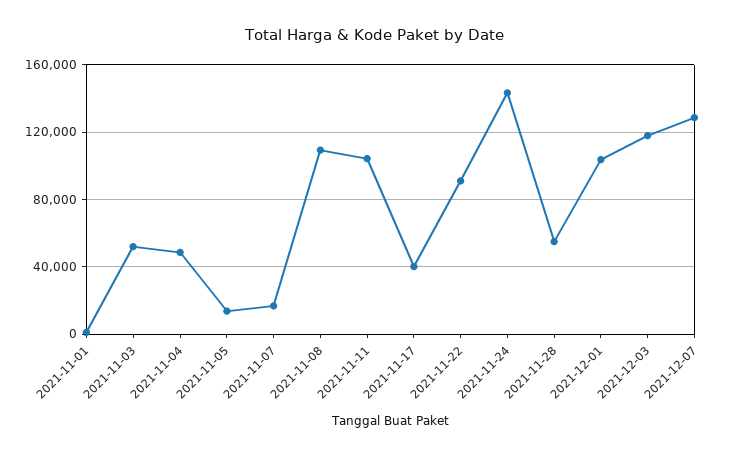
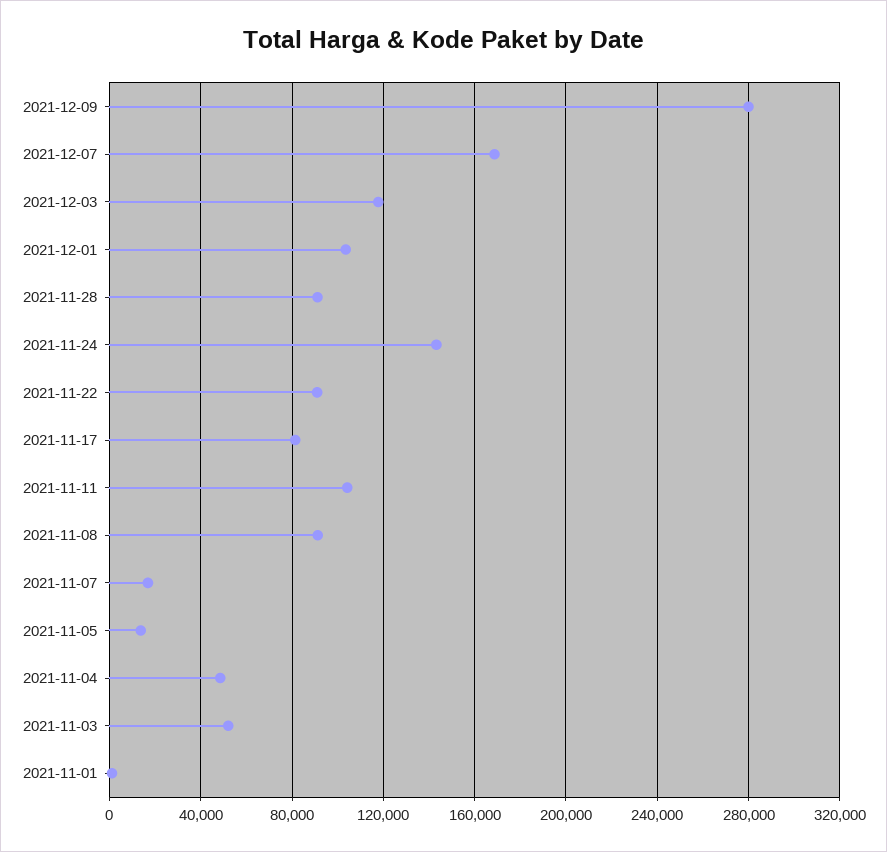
2021-11-08: 110000 -> 90000
2021-11-17: 40000 -> 80000
2021-11-28: 55000 -> 90000
2021-12-07: 130000 -> 170000
2021-12-09: none -> 280000

